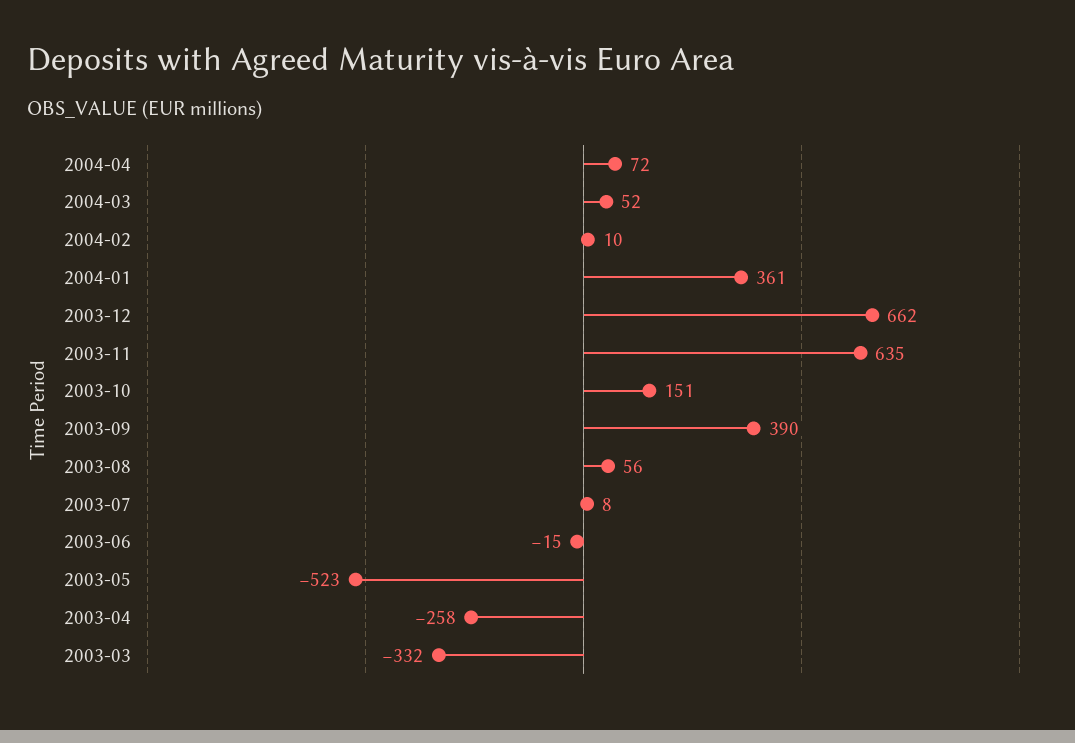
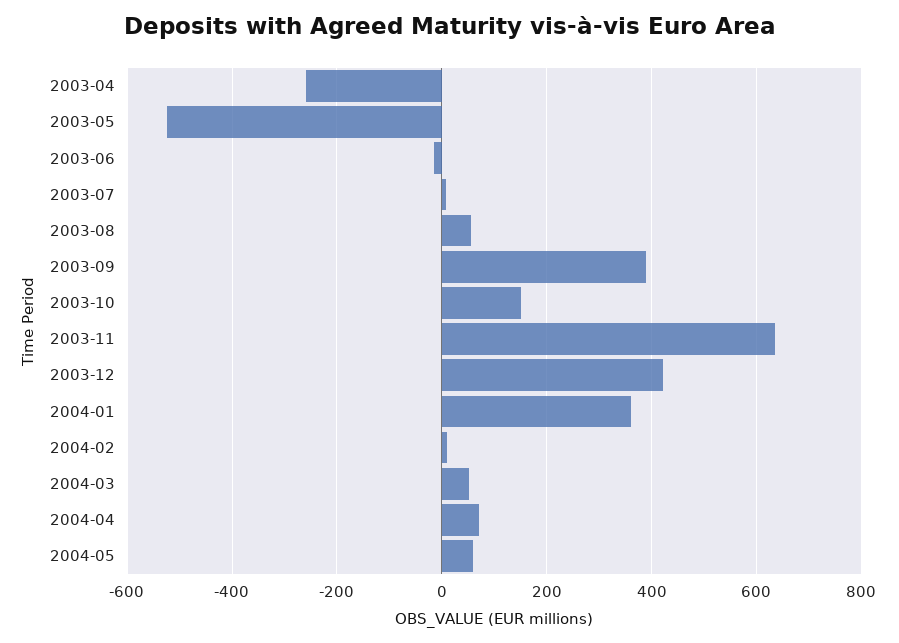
2003-12: 662 -> 420
2003-03: -332 -> none
2004-05: none -> 60

